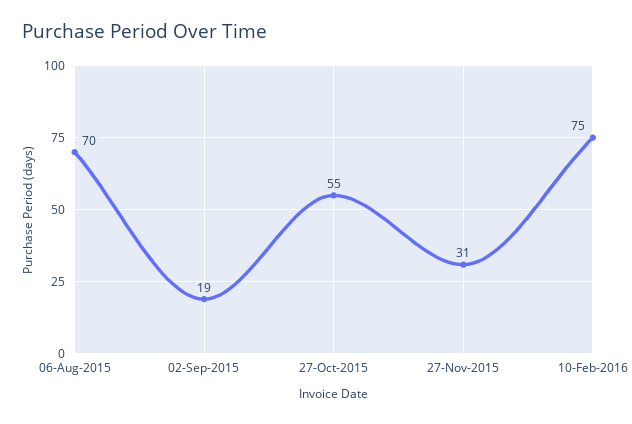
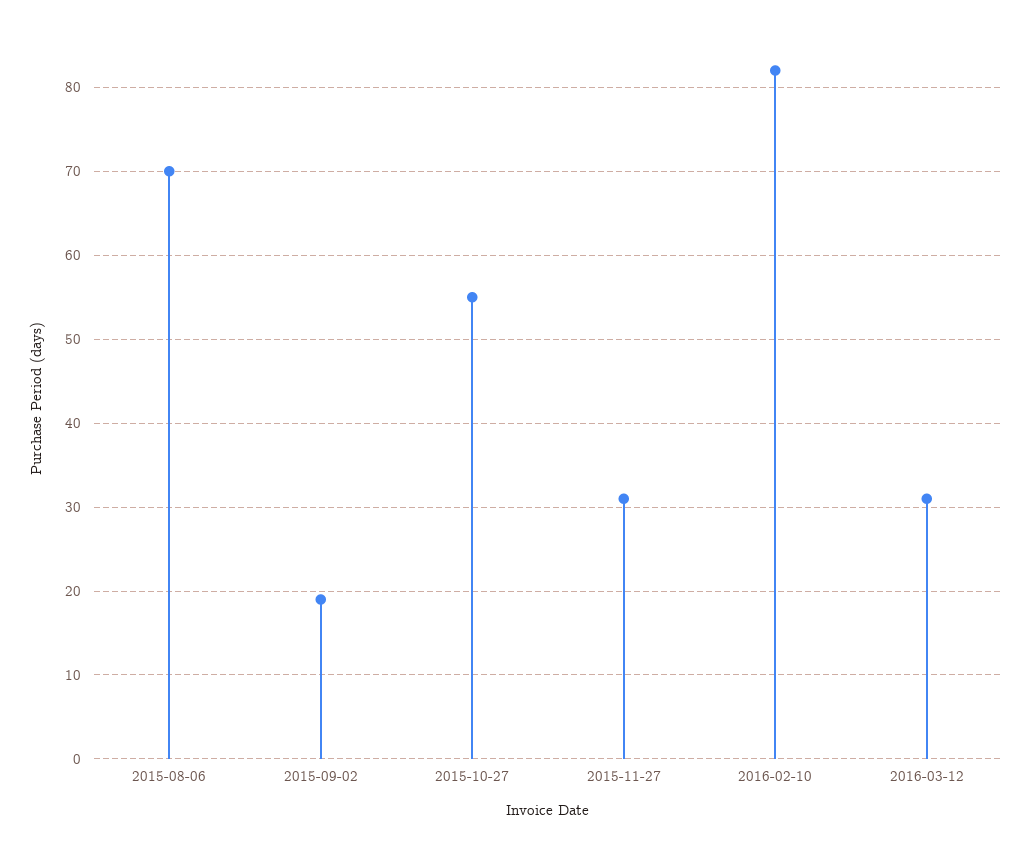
10-Feb-2016: 75 -> 82
2016-03-12: none -> 31

